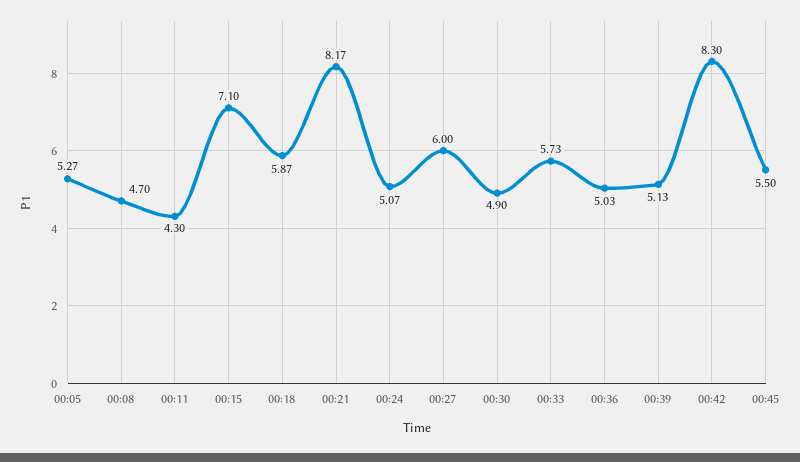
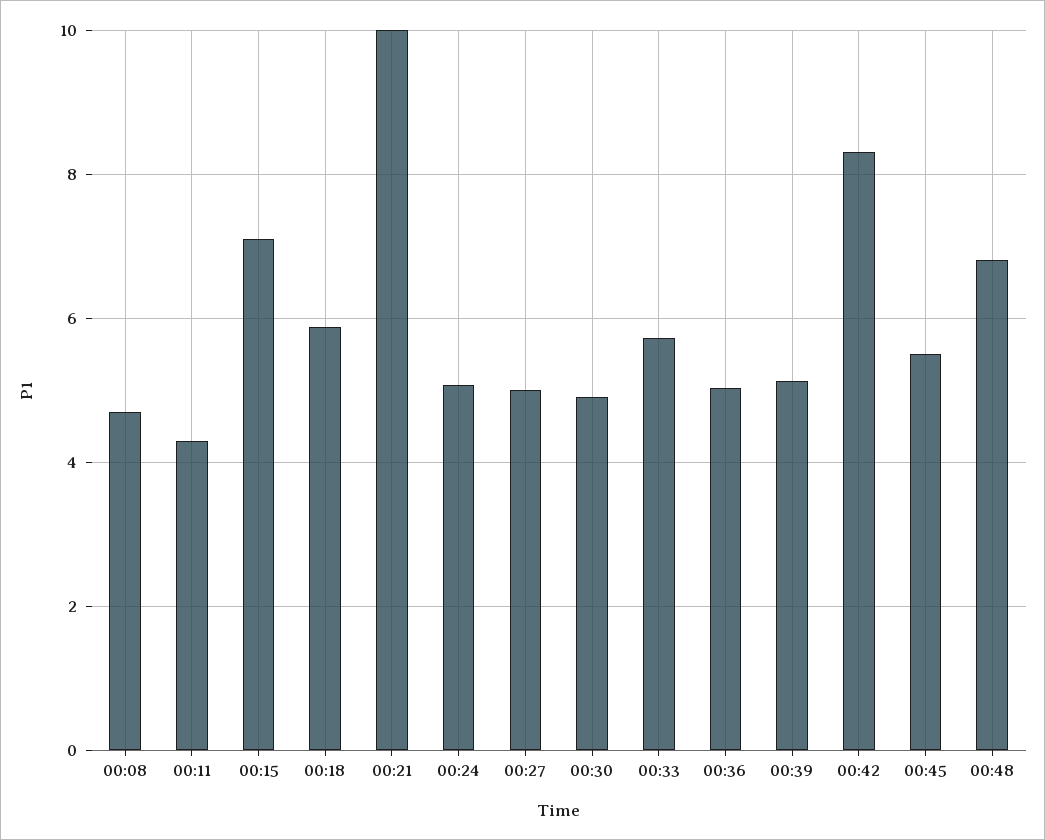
00:05: 5.27 -> none
00:21: 8.17 -> 10
00:27: 6 -> 5
00:48: none -> 6.8

